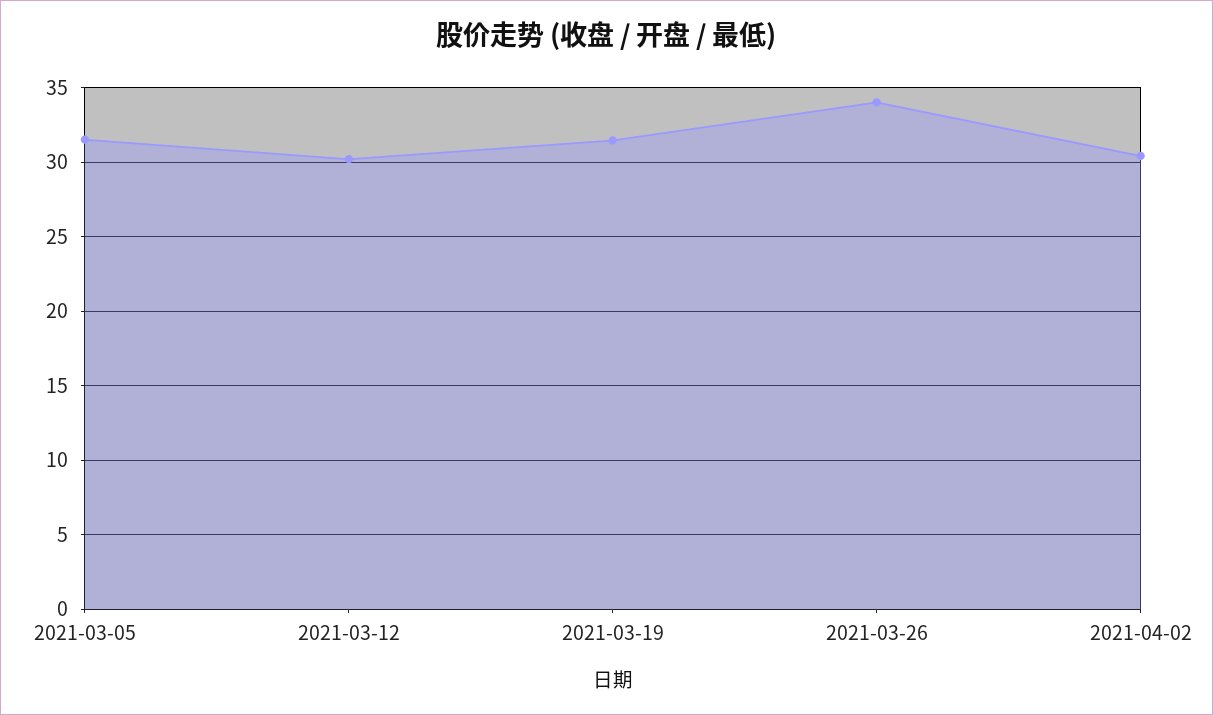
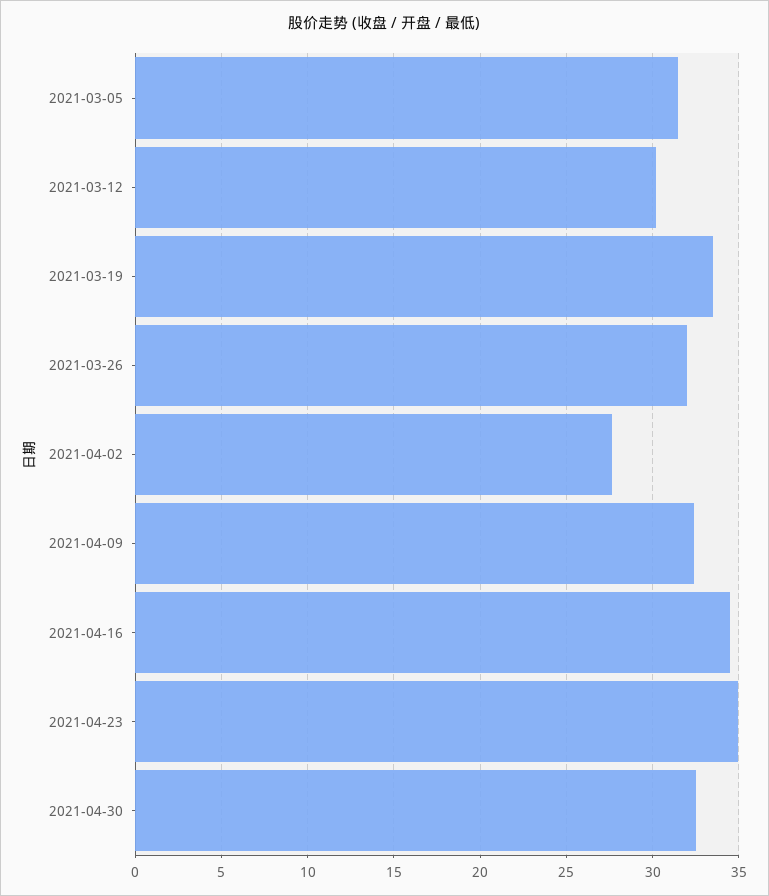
2021-03-19: 31.5 -> 33.5
2021-03-26: 34 -> 32
2021-04-02: 30.5 -> 27.5
2021-04-09: none -> 32.5
2021-04-16: none -> 34.5
2021-04-23: none -> 35
2021-04-30: none -> 32.5

